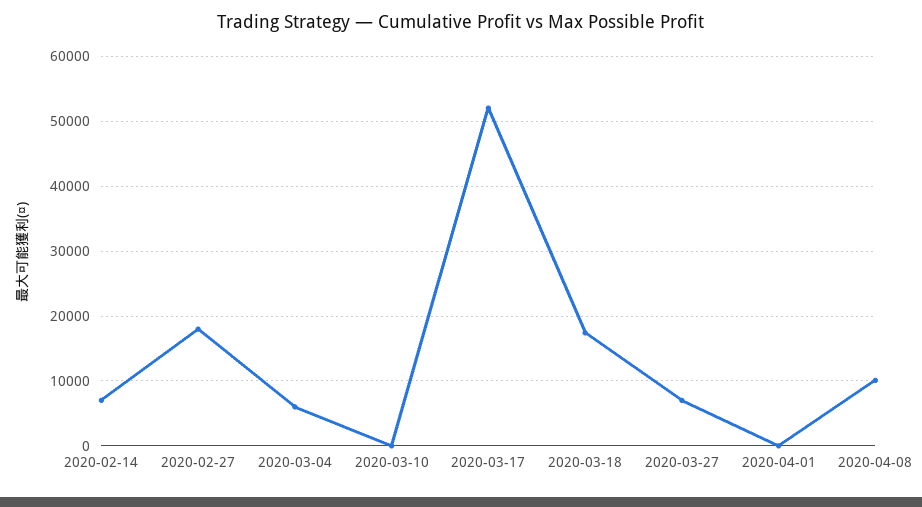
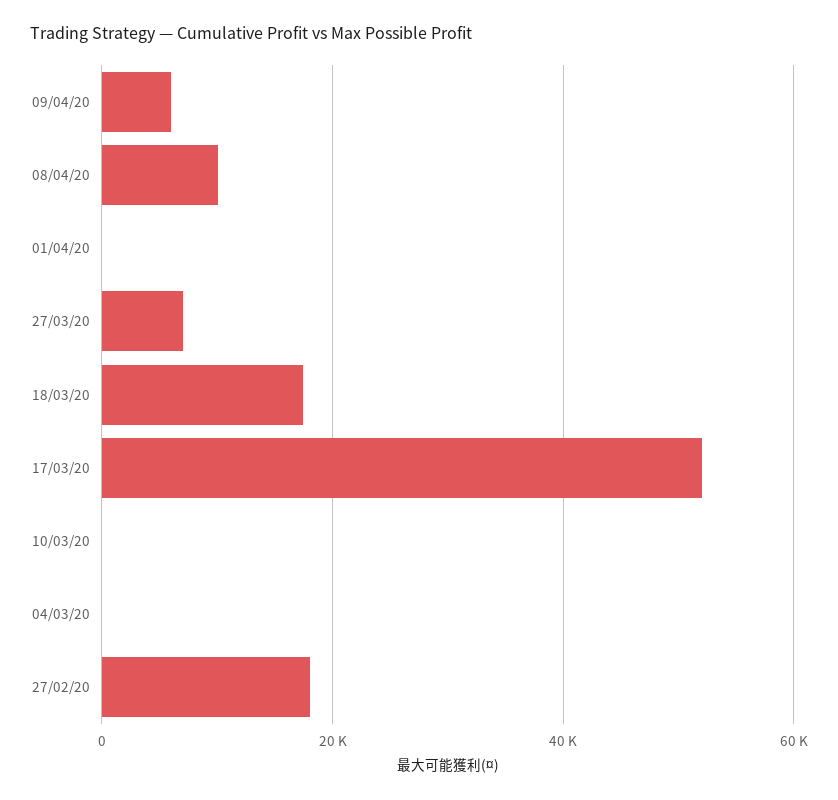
2020-02-14: 7000 -> none
2020-03-04: 6000 -> 0
09/04/20: none -> 6000

